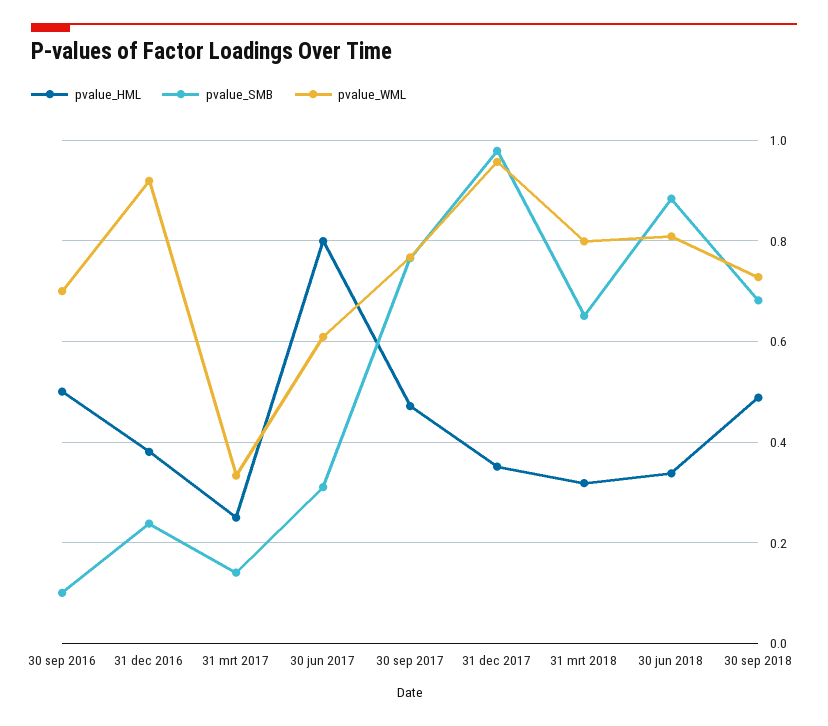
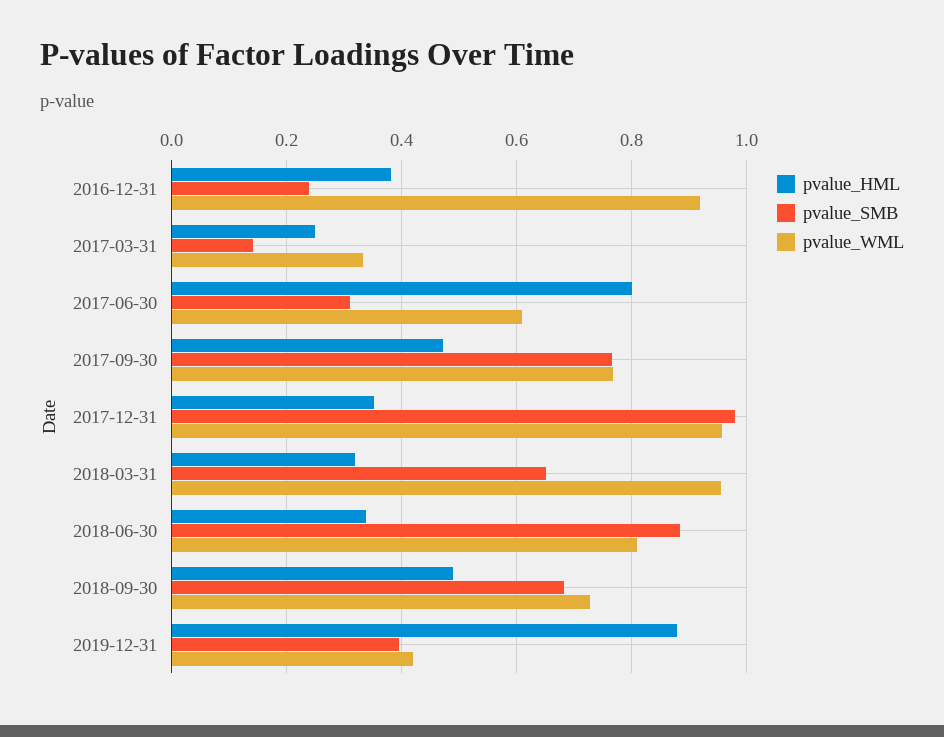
pvalue_HML, 30 sep 2016: 0.5 -> none
pvalue_SMB, 30 sep 2016: 0.1 -> none
pvalue_WML, 30 sep 2016: 0.7 -> none
pvalue_WML, 31 mrt 2018: 0.8 -> 0.96
pvalue_HML, 2019-12-31: none -> 0.88
pvalue_SMB, 2019-12-31: none -> 0.4
pvalue_WML, 2019-12-31: none -> 0.42

